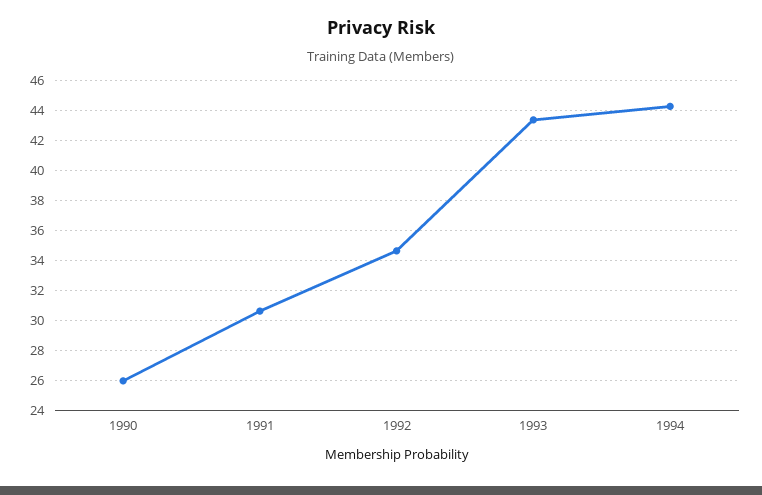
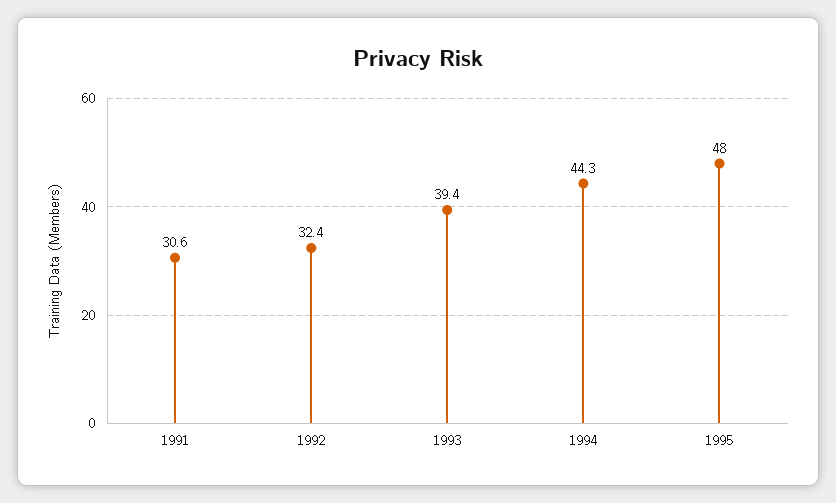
1990: 26 -> none
1992: 34.5 -> 32.4
1993: 43.5 -> 39.4
1995: none -> 48

